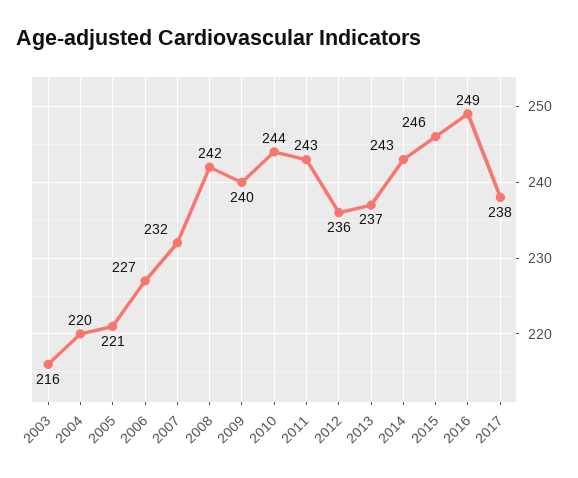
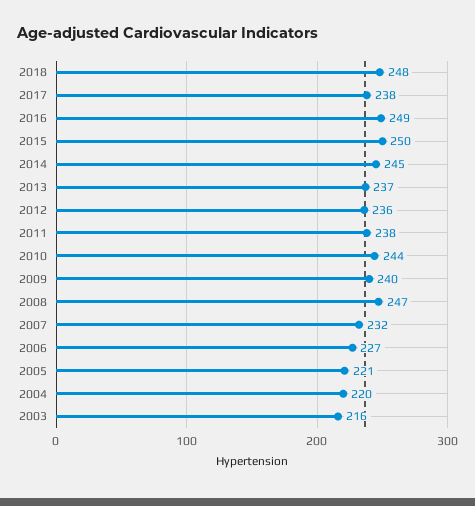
2008: 242 -> 247
2011: 243 -> 238
2014: 243 -> 245
2015: 246 -> 250
2018: none -> 248

